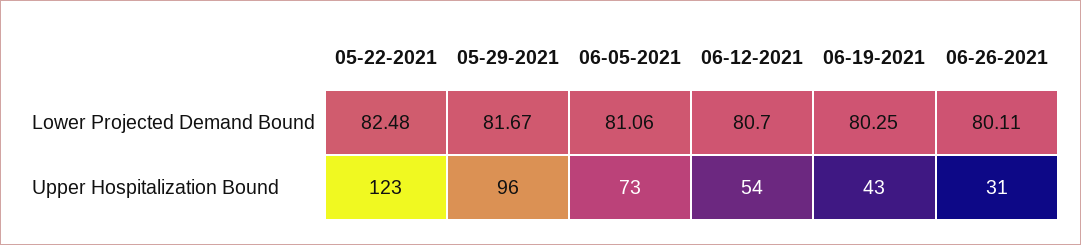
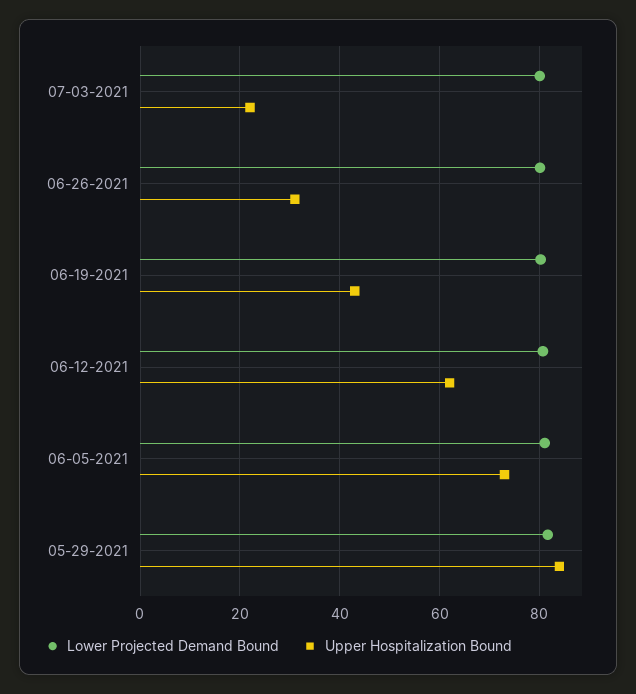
Lower Projected Demand Bound, 05-22-2021: 82.48 -> none
Upper Hospitalization Bound, 05-22-2021: 123 -> none
Upper Hospitalization Bound, 05-29-2021: 96 -> 84
Upper Hospitalization Bound, 06-12-2021: 54 -> 62
Lower Projected Demand Bound, 07-03-2021: none -> 80
Upper Hospitalization Bound, 07-03-2021: none -> 22

